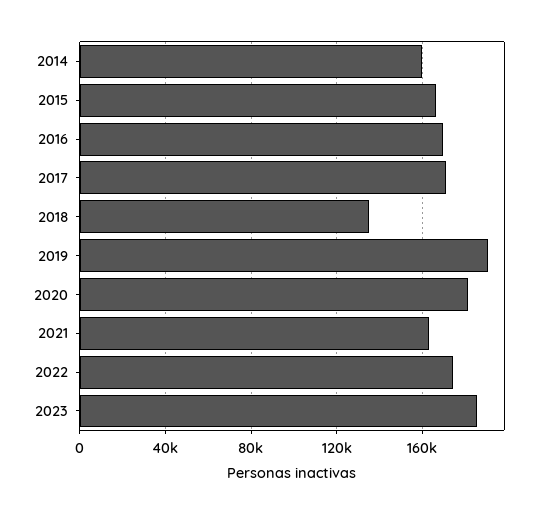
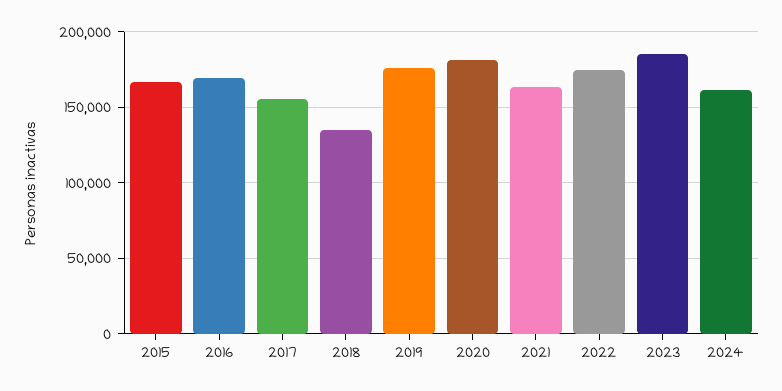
2014: 160000 -> none
2017: 170000 -> 155000
2019: 190000 -> 175000
2024: none -> 160000

